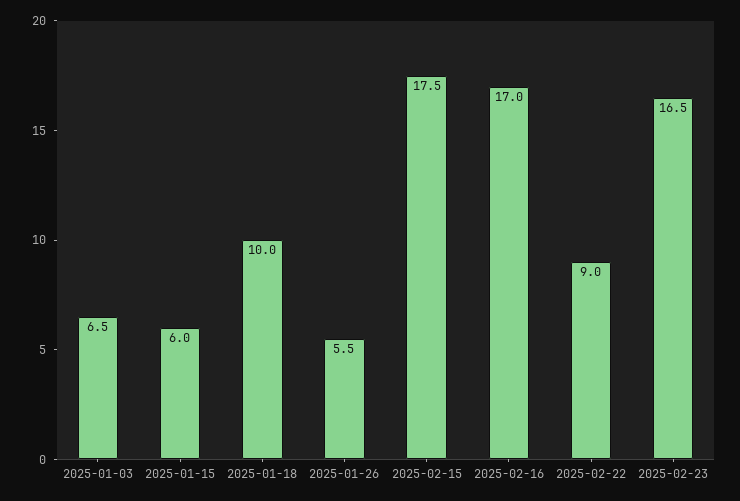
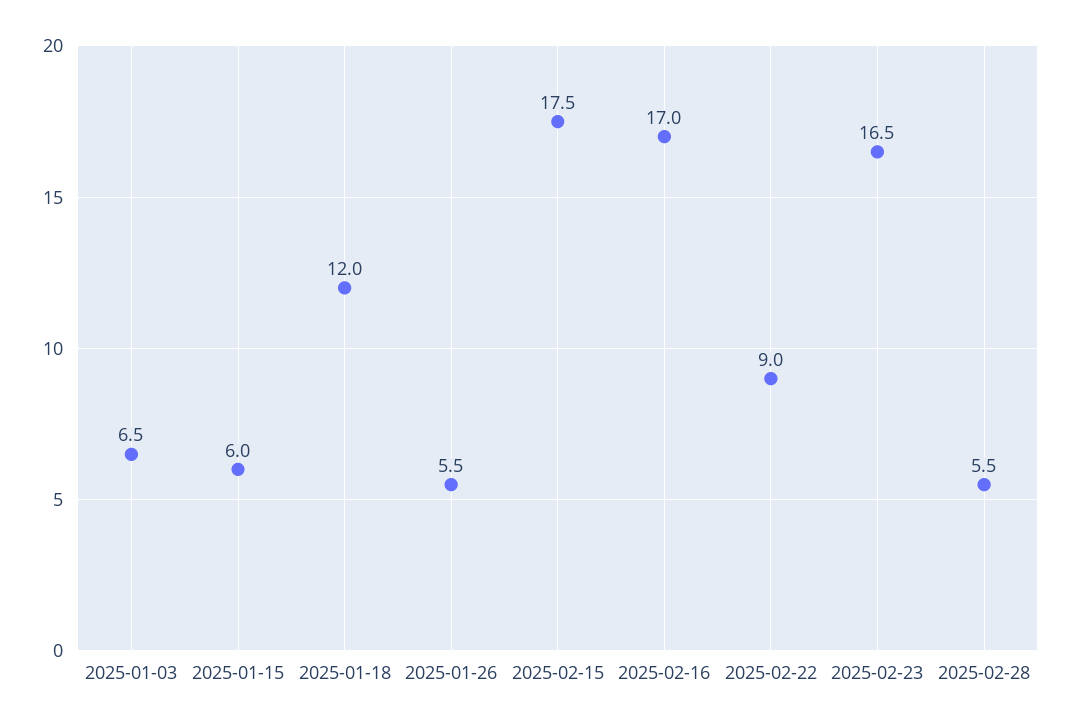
2025-01-18: 10 -> 12
2025-02-28: none -> 5.5

